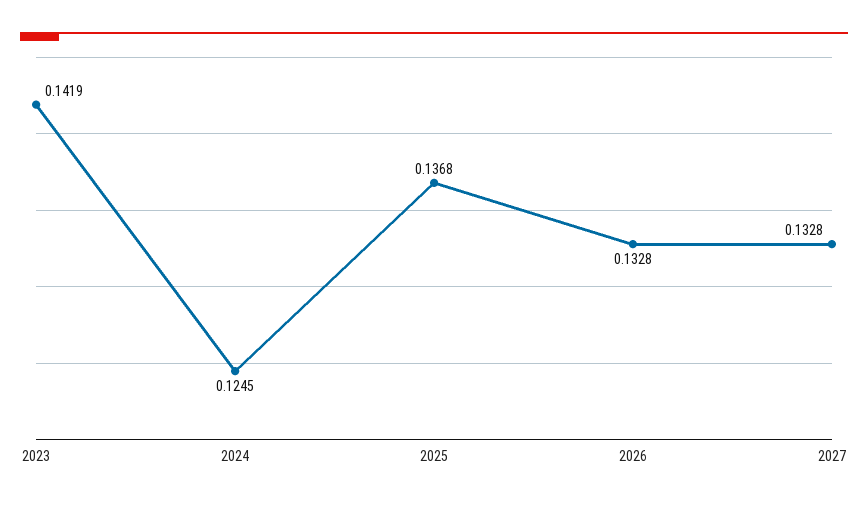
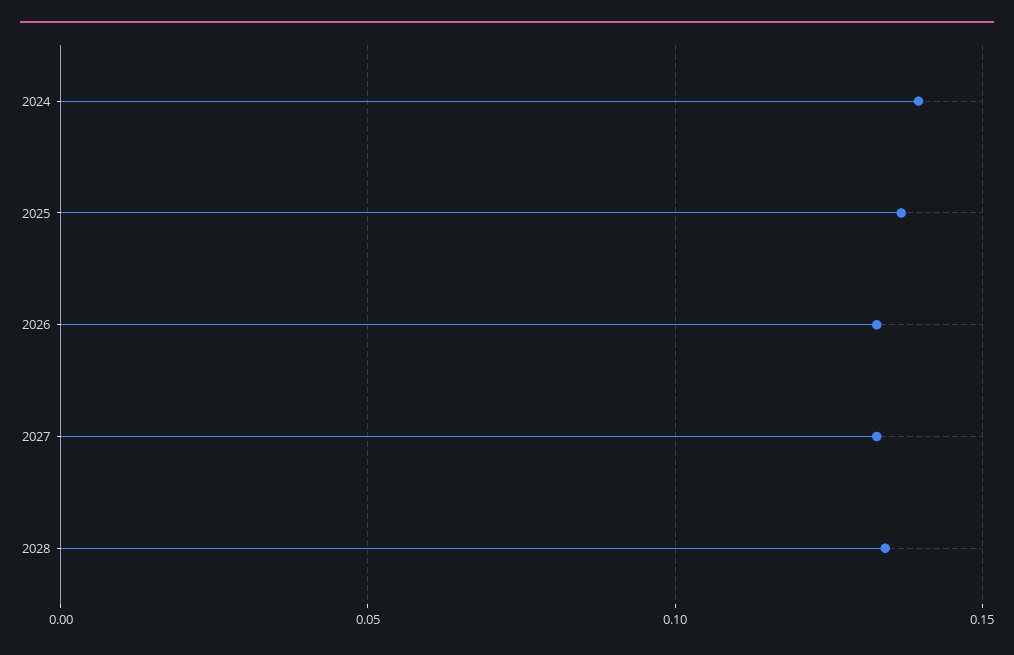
2023: 0.1419 -> none
2024: 0.1245 -> 0.14
2028: none -> 0.135

